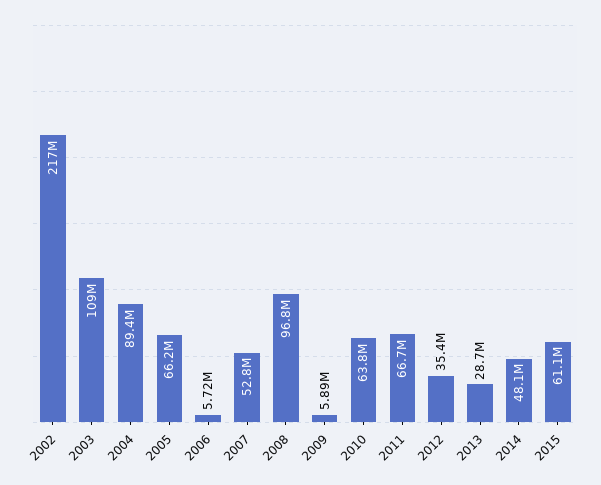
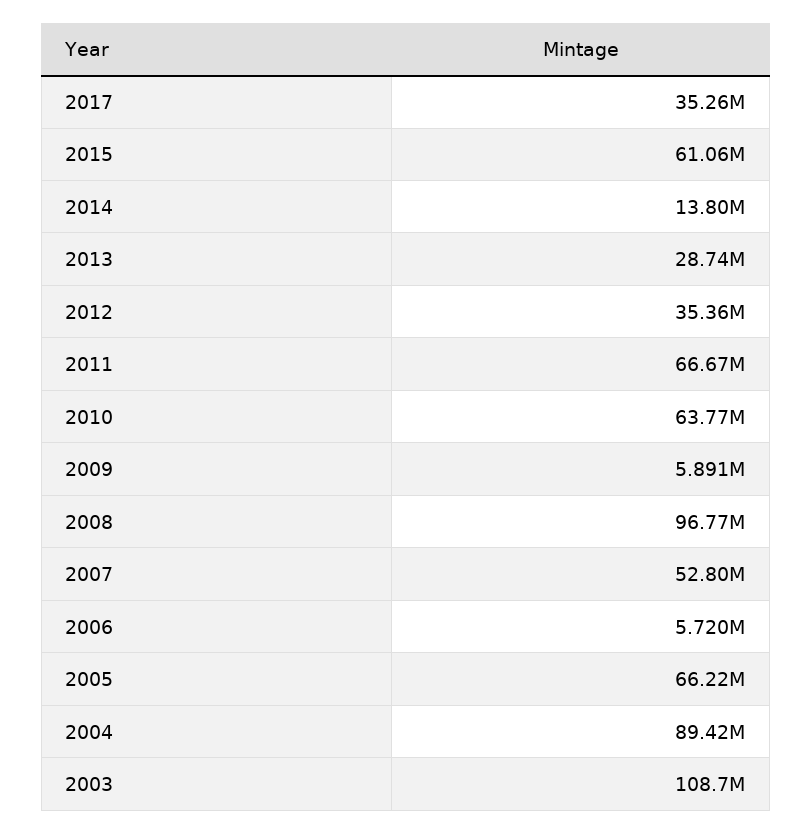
2002: 217000000 -> none
2014: 48100000 -> 13800000
2017: none -> 35260000

